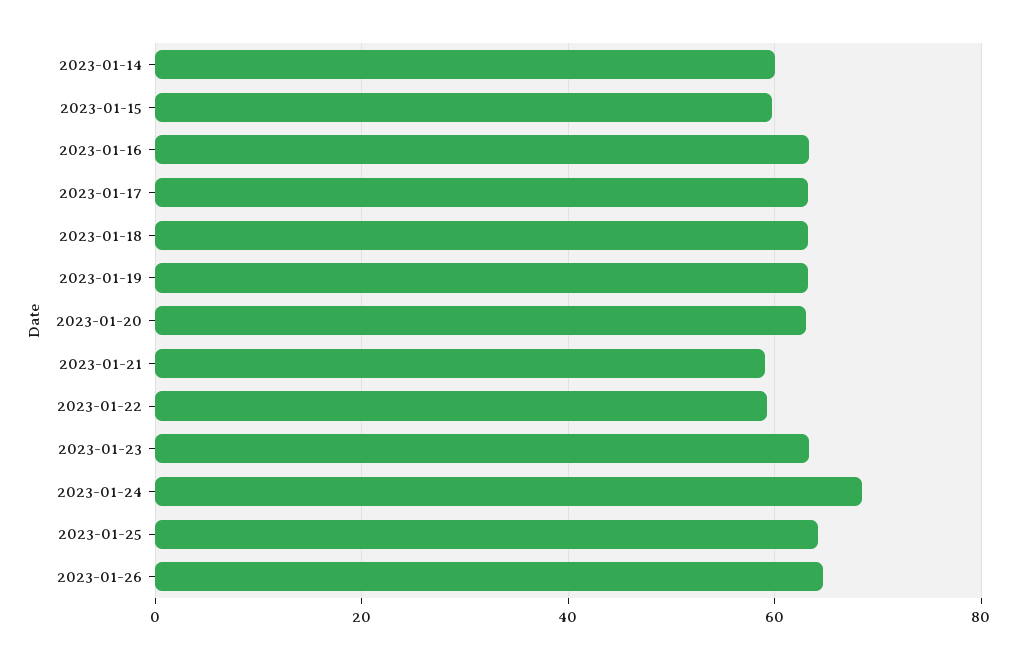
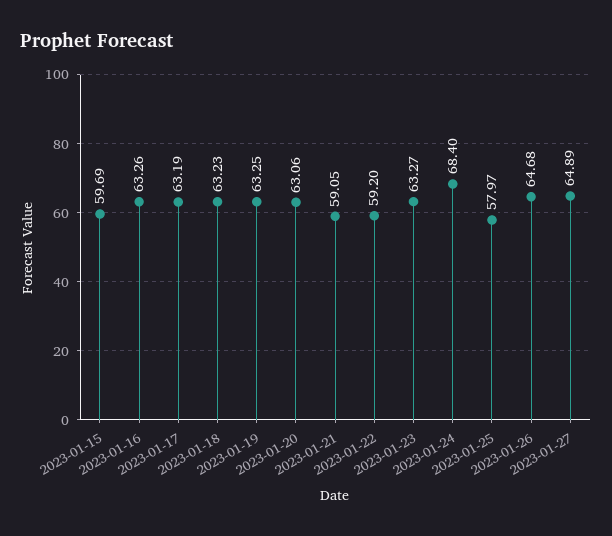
2023-01-14: 60 -> none
2023-01-25: 64 -> 57.97
2023-01-27: none -> 64.89

